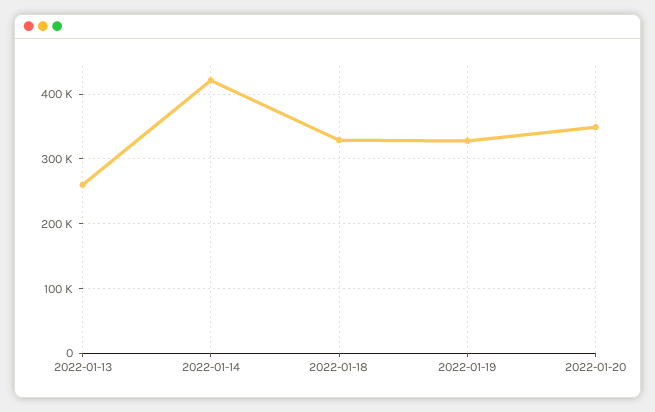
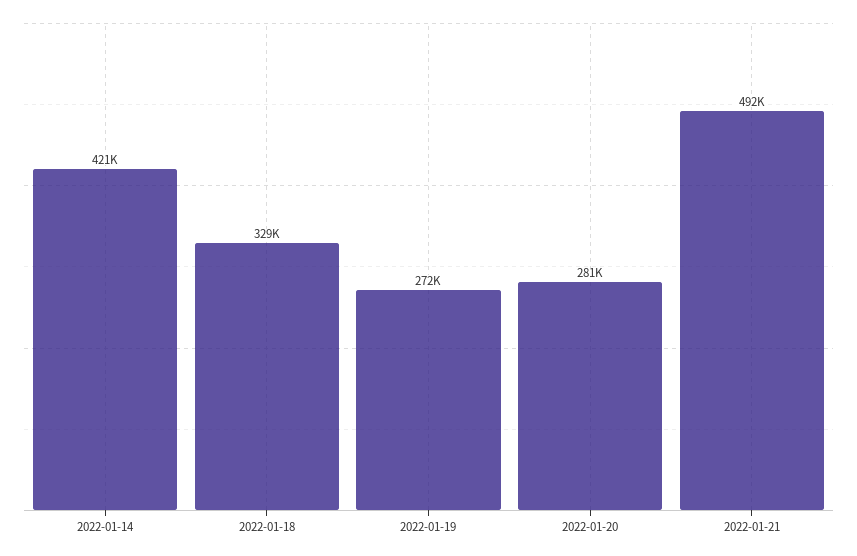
2022-01-13: 260000 -> none
2022-01-19: 330000 -> 272000
2022-01-20: 350000 -> 281000
2022-01-21: none -> 492000

